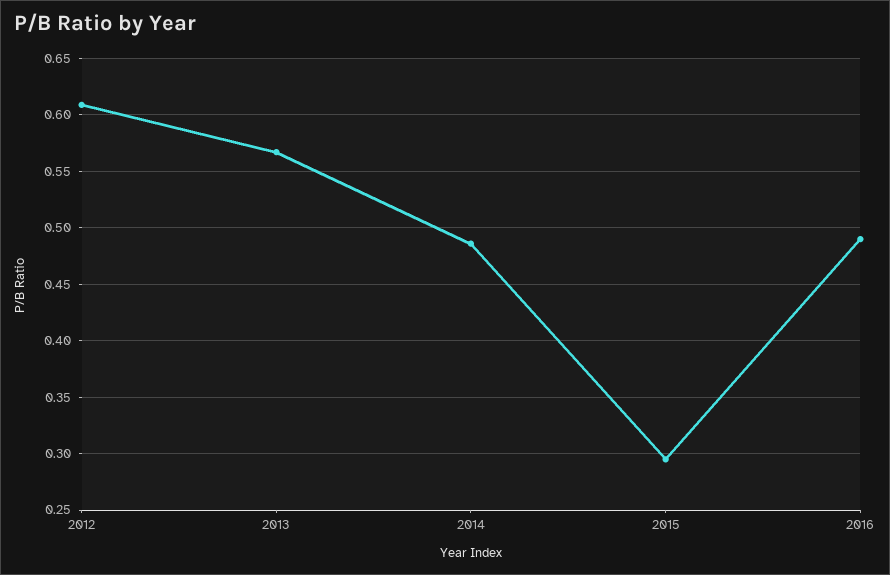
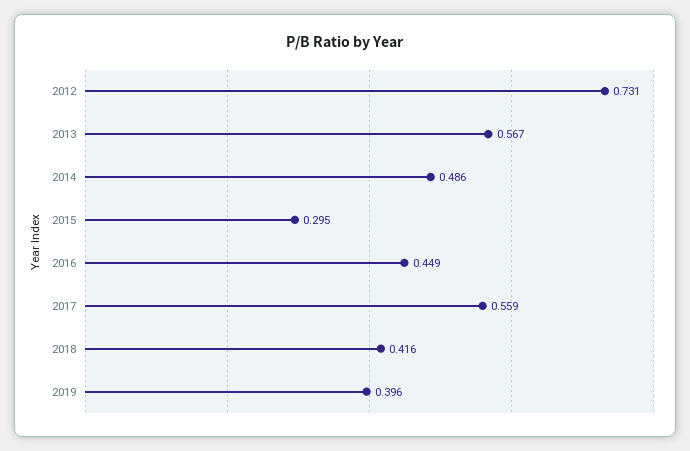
2012: 0.61 -> 0.731
2016: 0.49 -> 0.449
2017: none -> 0.559
2018: none -> 0.416
2019: none -> 0.396

